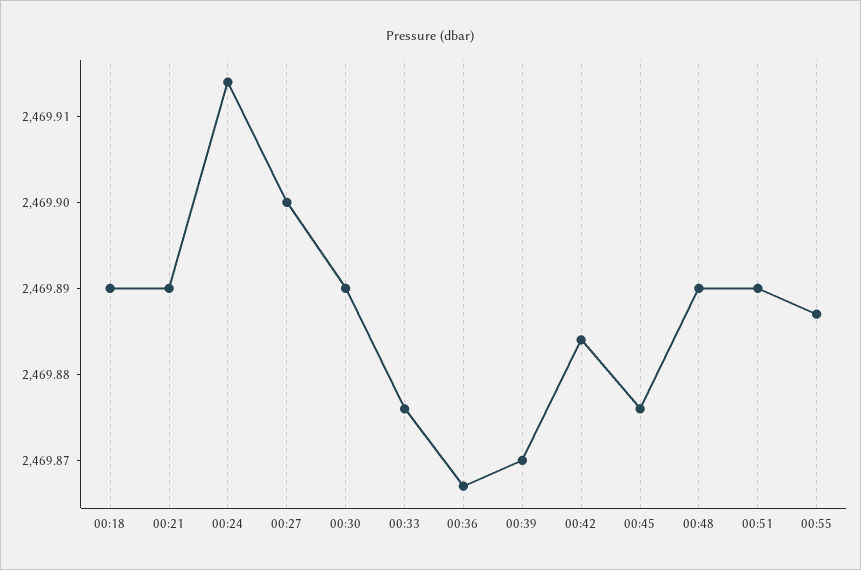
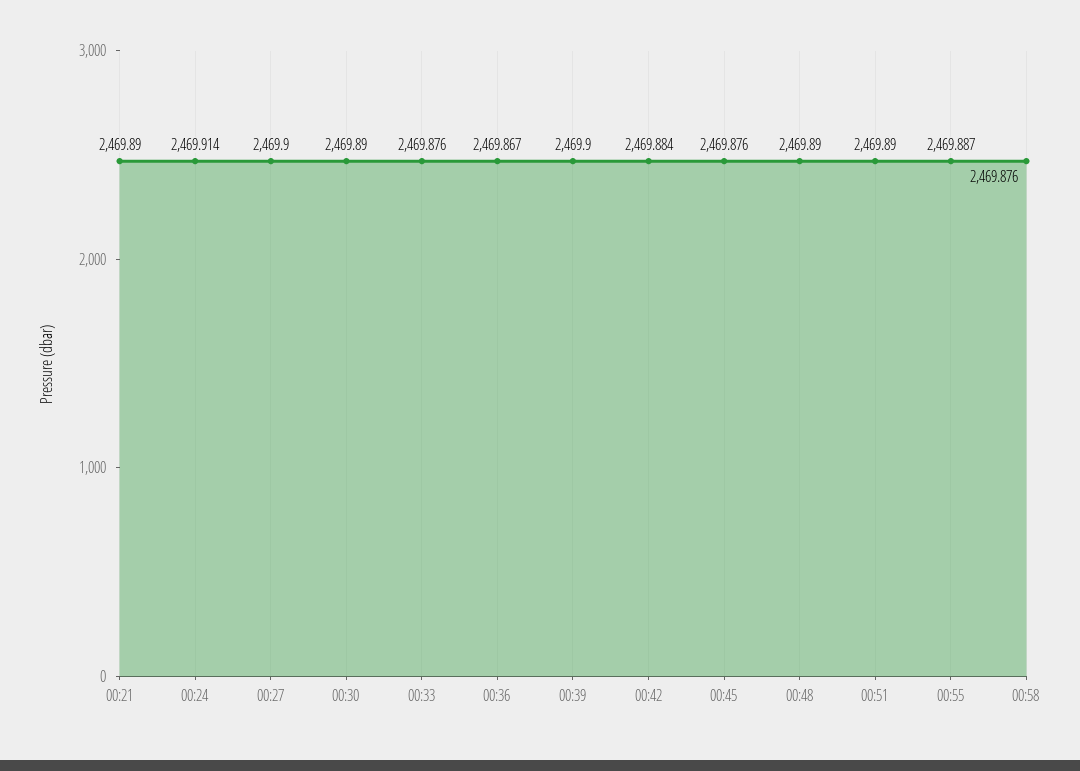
00:18: 2469.89 -> none
00:39: 2469.87 -> 2469.9
00:58: none -> 2469.876

